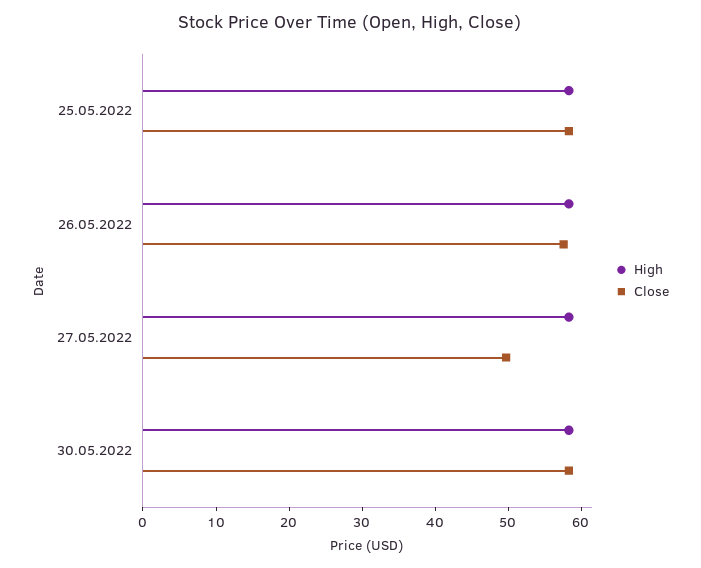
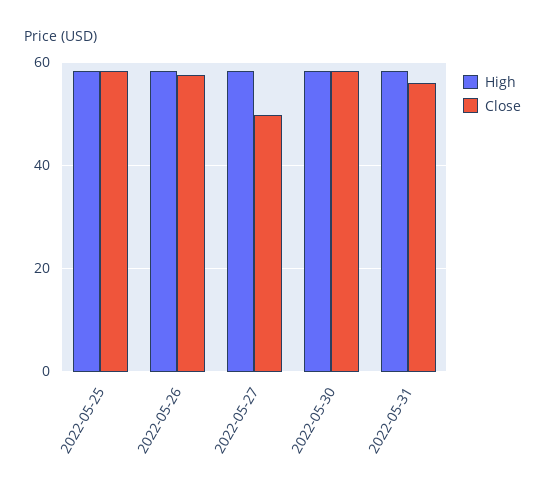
High, 2022-05-31: none -> 58
Close, 2022-05-31: none -> 56

